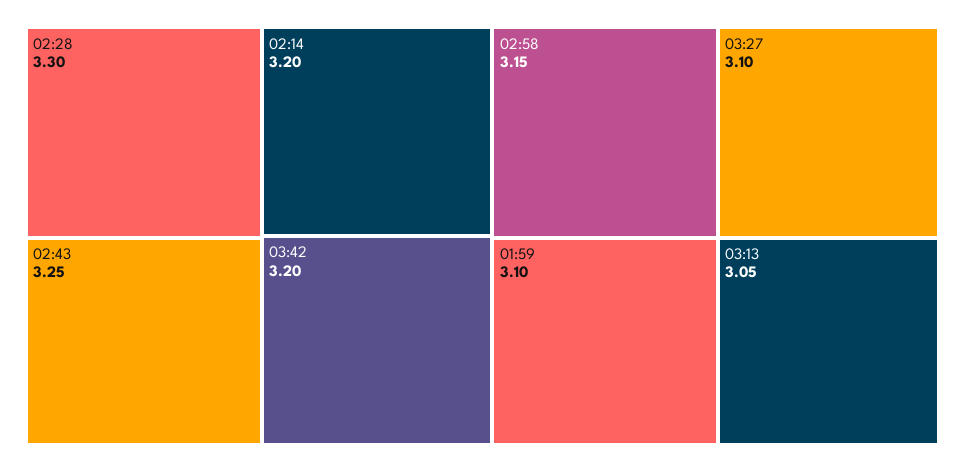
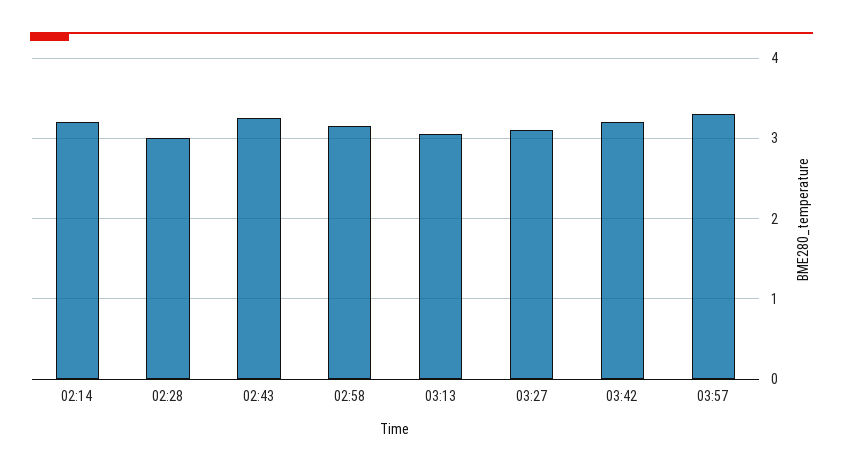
02:28: 3.3 -> 3
01:59: 3.1 -> none
03:57: none -> 3.3

